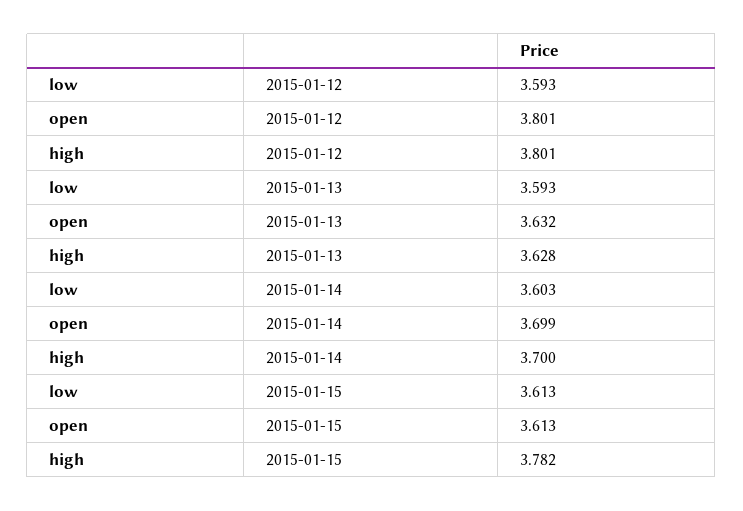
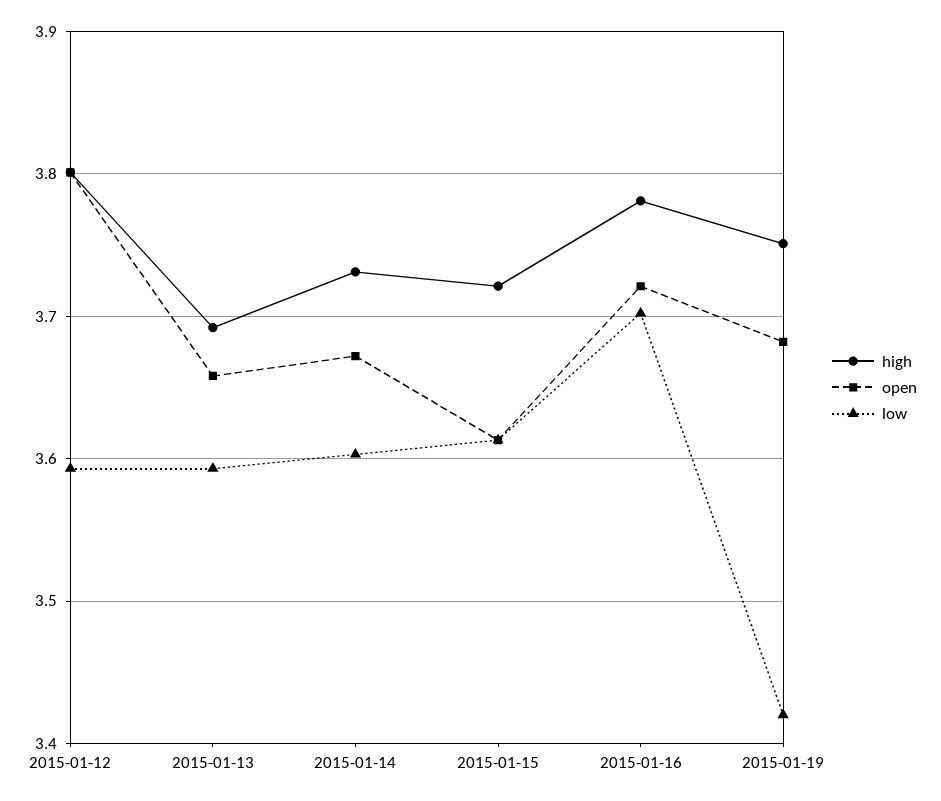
open, 2015-01-13: 3.632 -> 3.66
high, 2015-01-13: 3.628 -> 3.69
open, 2015-01-14: 3.699 -> 3.67
high, 2015-01-14: 3.7 -> 3.73
high, 2015-01-15: 3.782 -> 3.72
high, 2015-01-16: none -> 3.78
open, 2015-01-16: none -> 3.72
low, 2015-01-16: none -> 3.7
high, 2015-01-19: none -> 3.75
open, 2015-01-19: none -> 3.68
low, 2015-01-19: none -> 3.42

